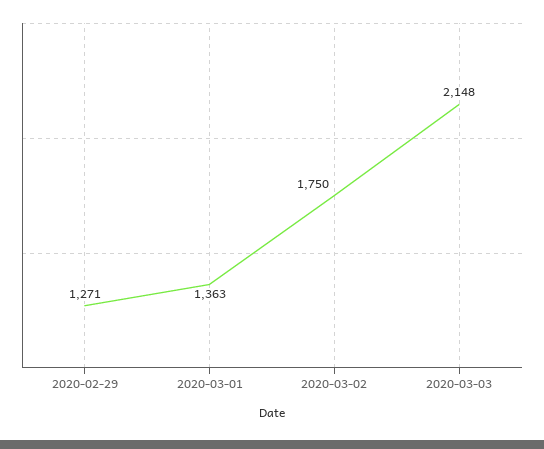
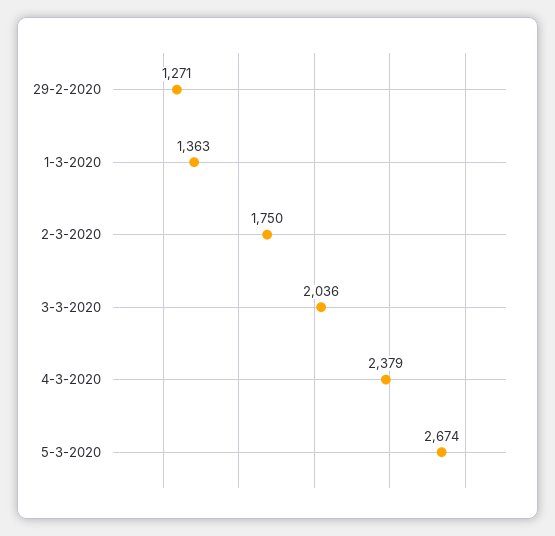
2020-03-03: 2148 -> 2036
4-3-2020: none -> 2379
5-3-2020: none -> 2674

